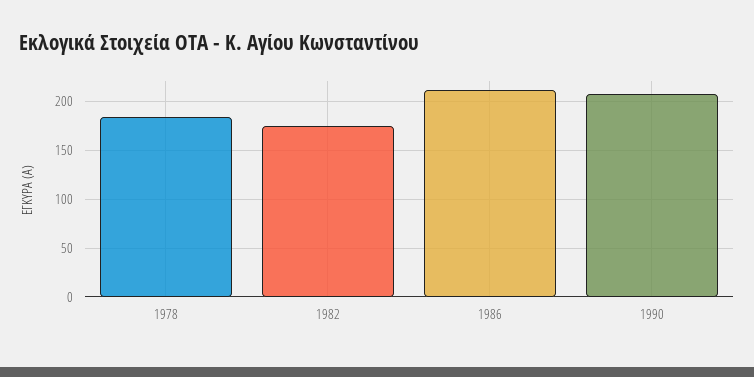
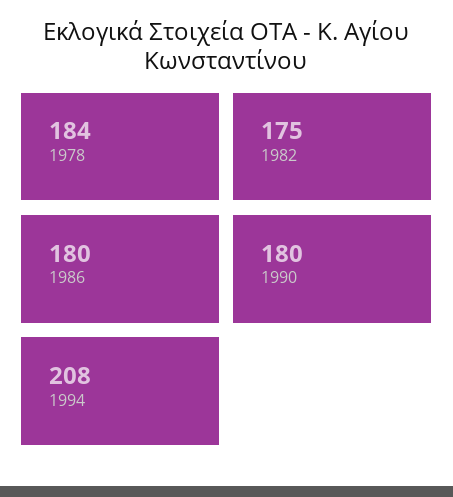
1986: 210 -> 180
1990: 210 -> 180
1994: none -> 208

